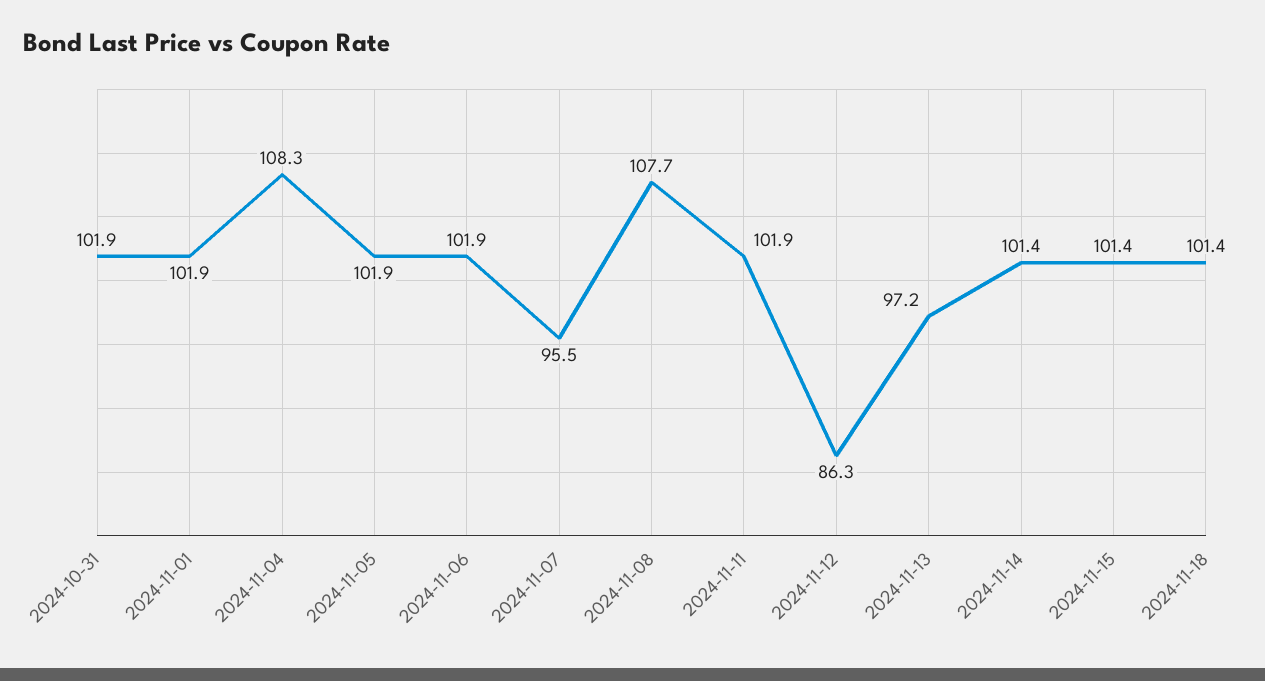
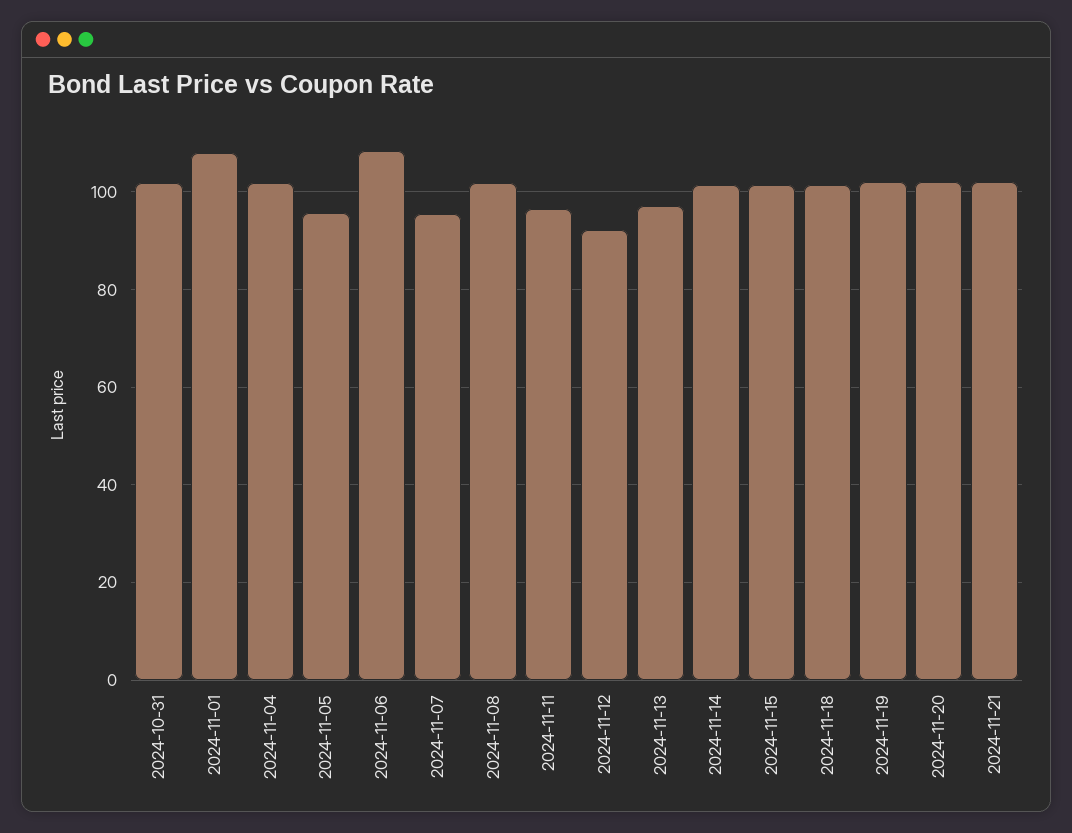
2024-11-01: 101.9 -> 108
2024-11-04: 108.3 -> 102
2024-11-05: 101.9 -> 96
2024-11-06: 101.9 -> 108
2024-11-08: 107.7 -> 102
2024-11-11: 101.9 -> 96
2024-11-12: 86.3 -> 92
2024-11-19: none -> 102
2024-11-20: none -> 102
2024-11-21: none -> 102

